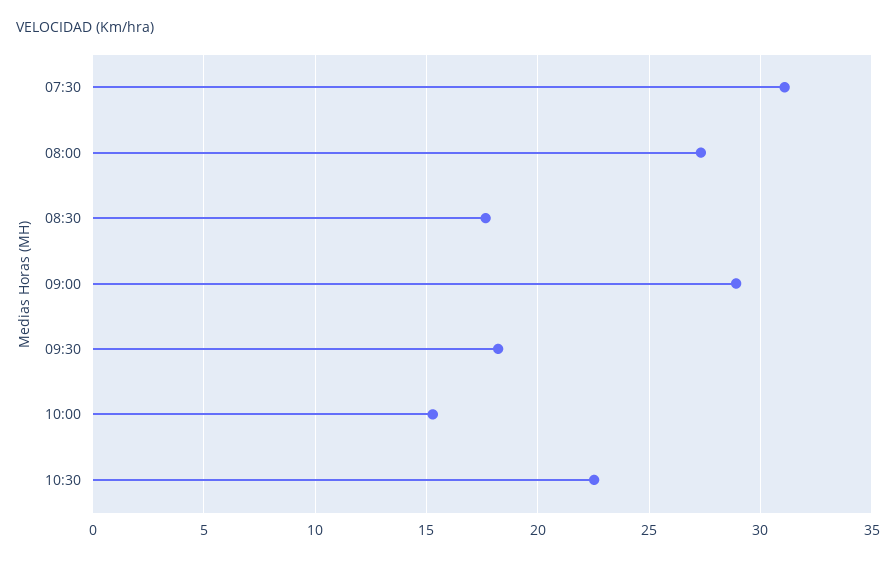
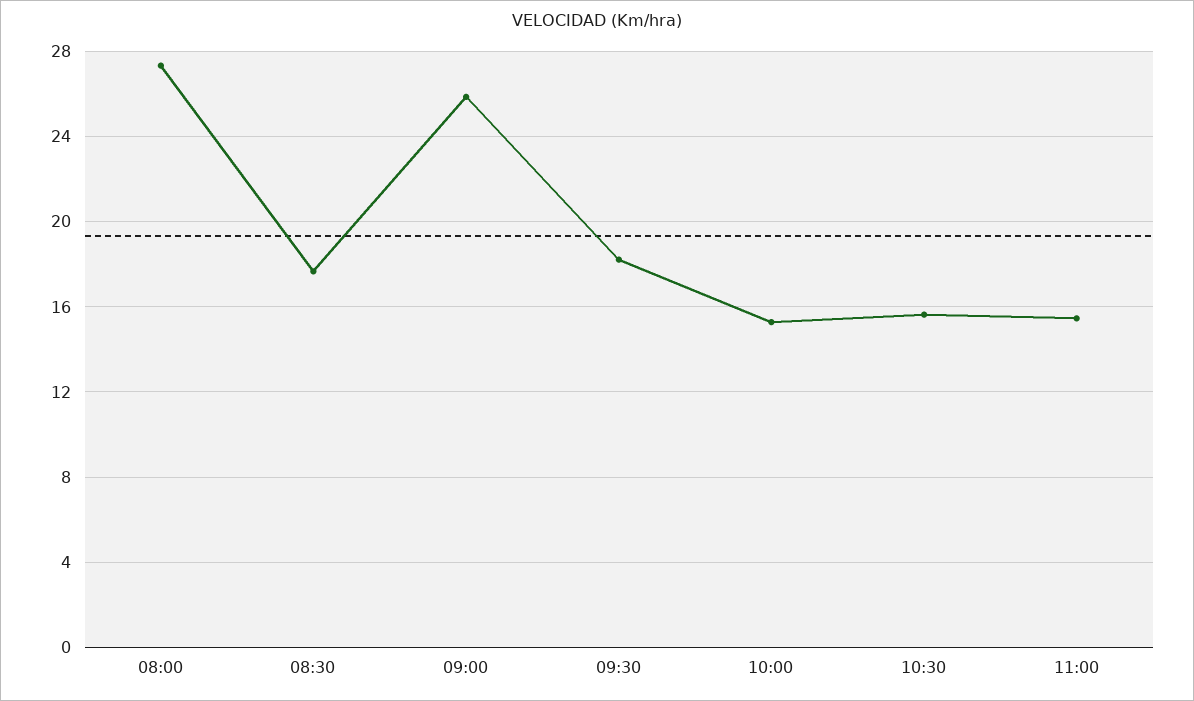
07:30: 31 -> none
09:00: 29 -> 26
10:30: 22.5 -> 15.5
11:00: none -> 15.5

